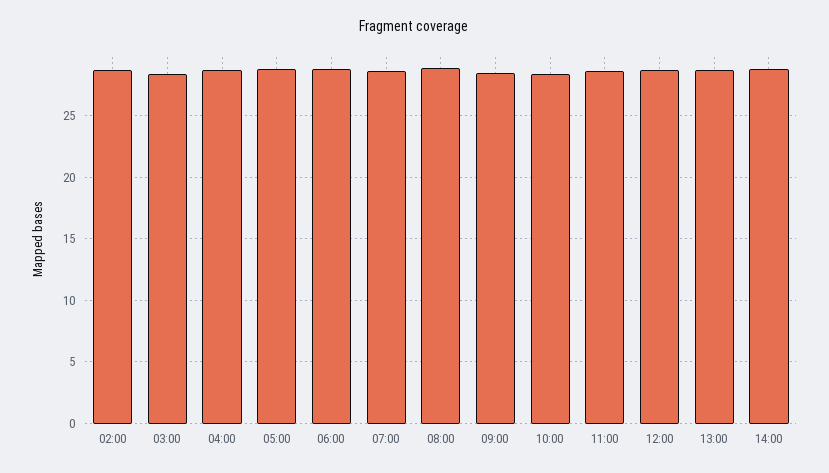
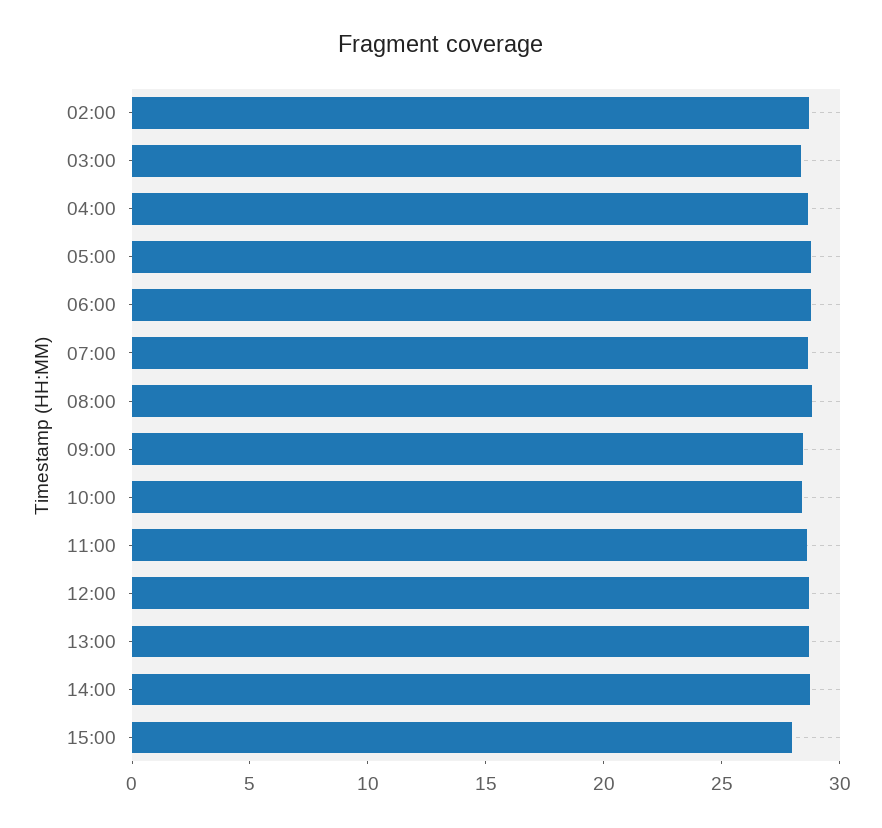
15:00: none -> 28

